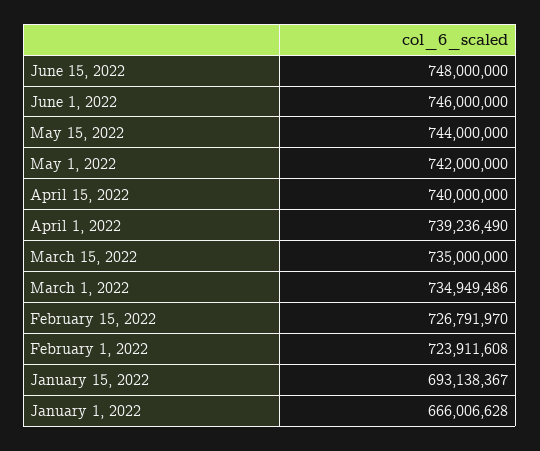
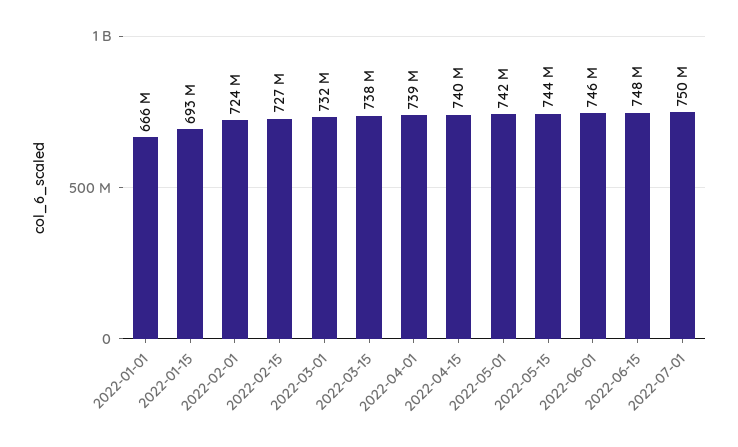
March 15, 2022: 735000000 -> 738000000
March 1, 2022: 734949486 -> 732000000
2022-07-01: none -> 750000000

